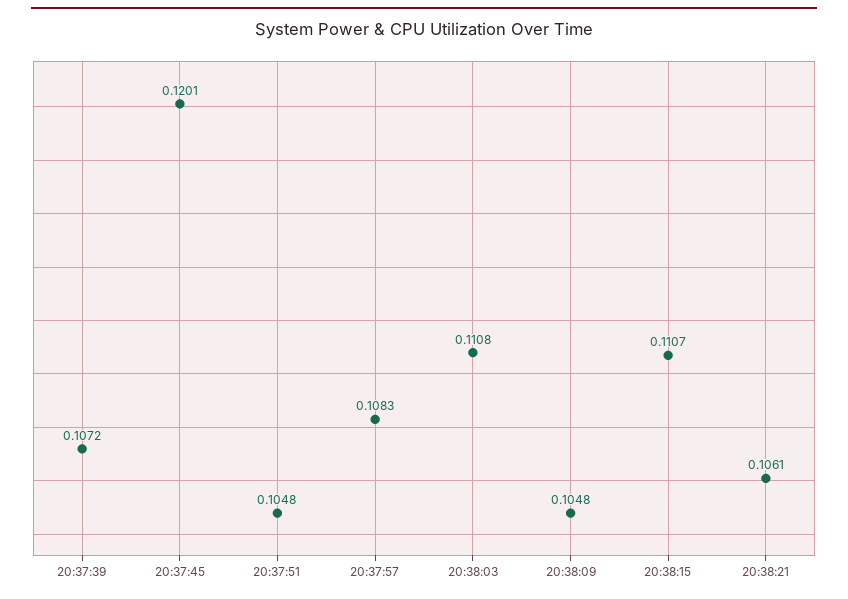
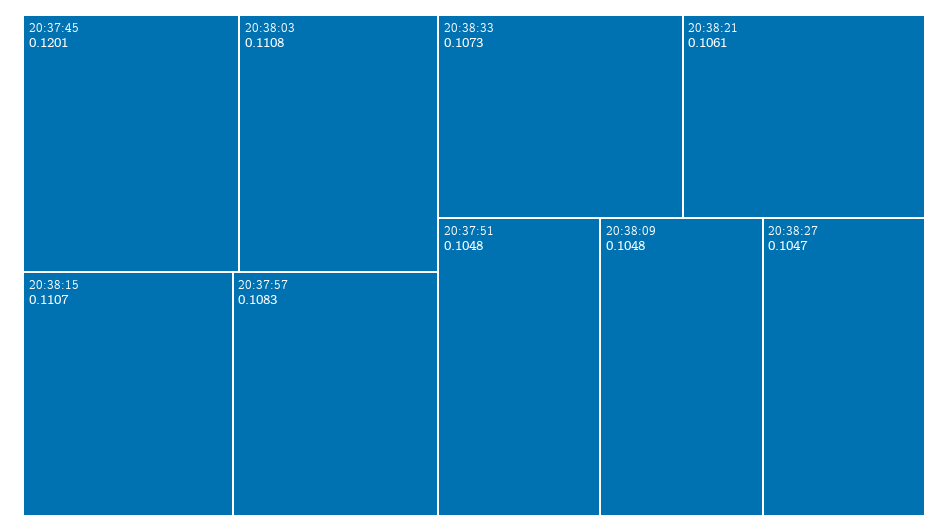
20:37:39: 0.1072 -> none
20:38:33: none -> 0.1073
20:38:27: none -> 0.1047

